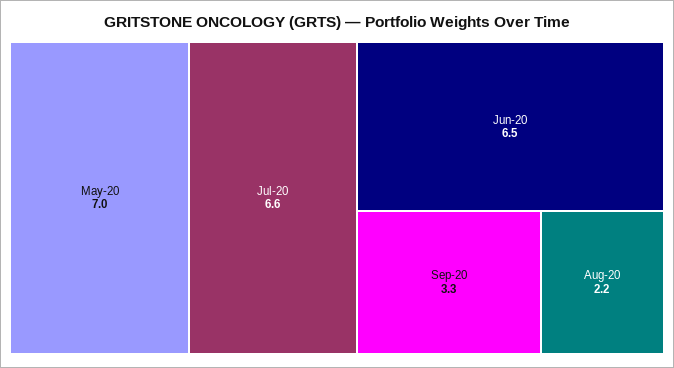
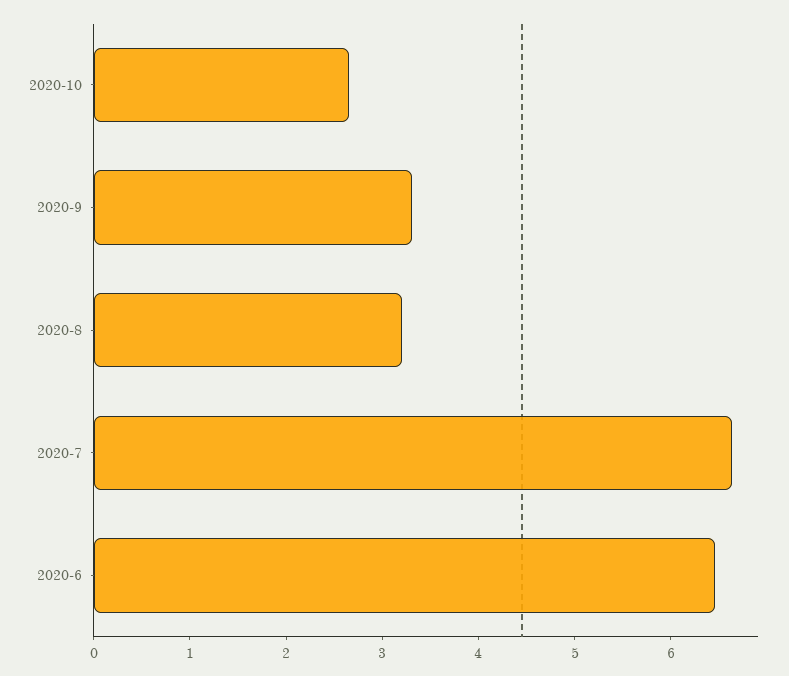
May-20: 7 -> none
Aug-20: 2.2 -> 3.2
2020-10: none -> 2.6

